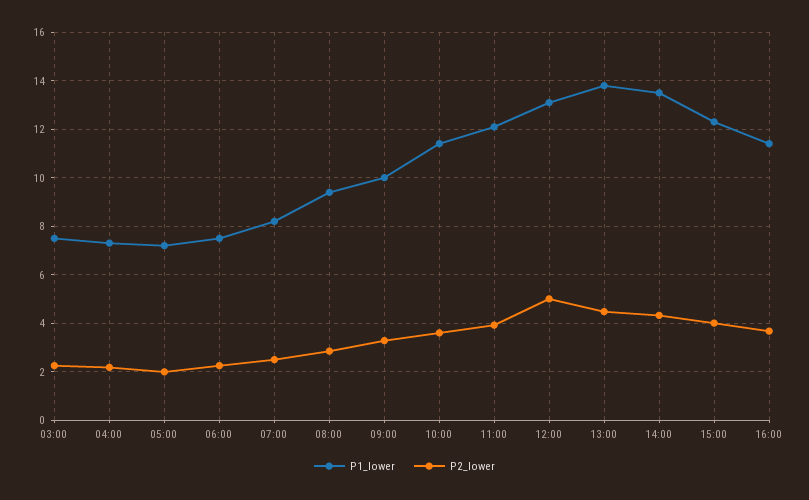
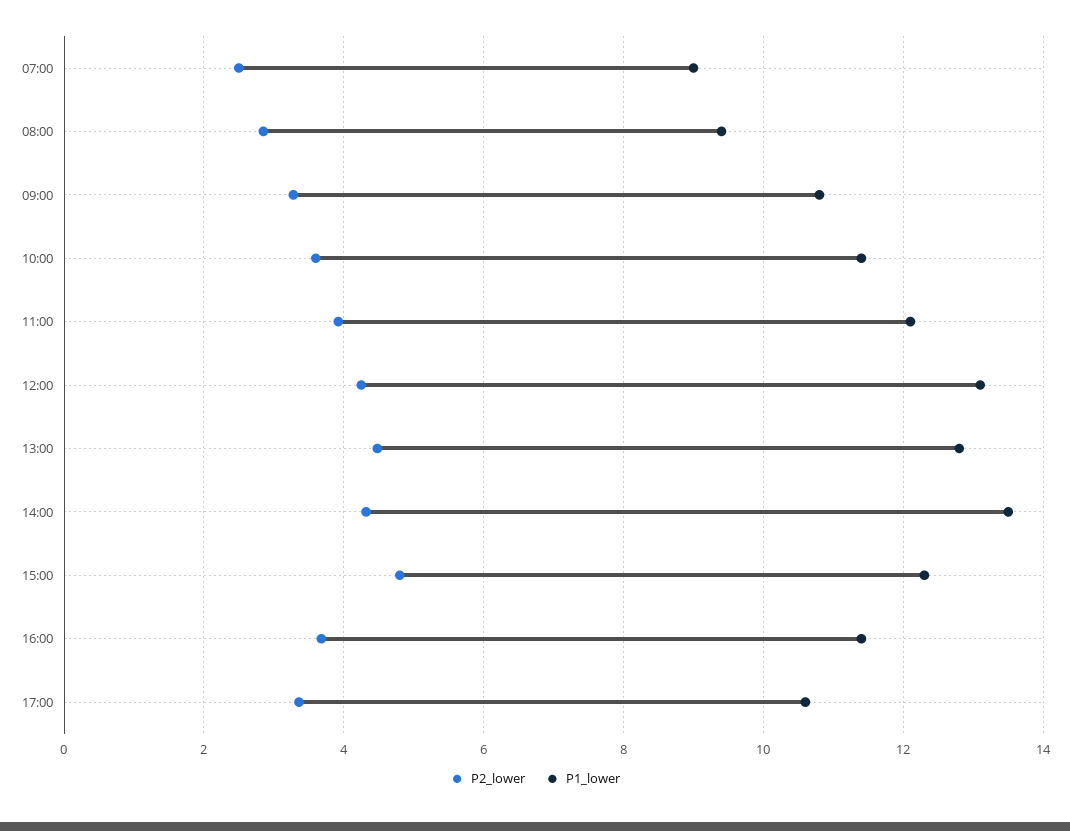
P1_lower, 03:00: 7.5 -> none
P2_lower, 03:00: 2.25 -> none
P1_lower, 04:00: 7.25 -> none
P2_lower, 04:00: 2.25 -> none
P1_lower, 05:00: 7.25 -> none
P2_lower, 05:00: 2 -> none
P1_lower, 06:00: 7.5 -> none
P2_lower, 06:00: 2.25 -> none
P1_lower, 07:00: 8.25 -> 9
P1_lower, 09:00: 10 -> 10.8
P2_lower, 12:00: 5 -> 4.2
P1_lower, 13:00: 13.75 -> 12.8
P2_lower, 15:00: 4 -> 4.8
P2_lower, 17:00: none -> 3.4
P1_lower, 17:00: none -> 10.6

